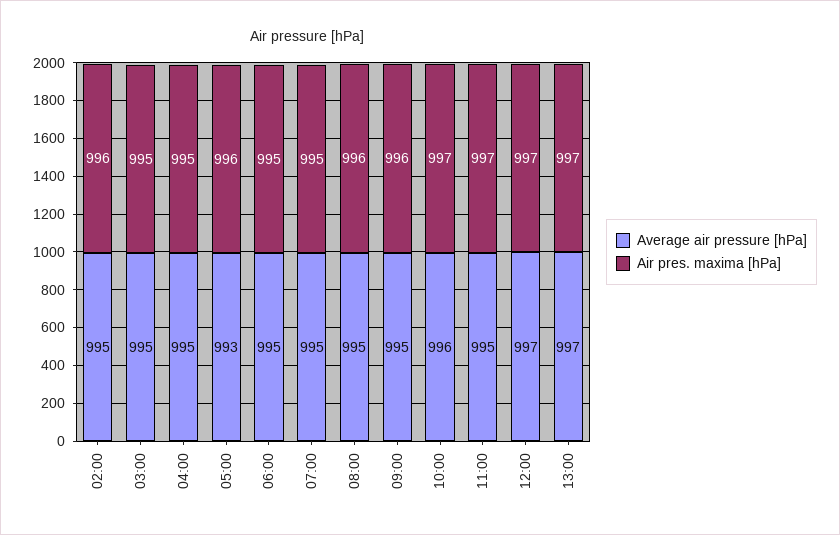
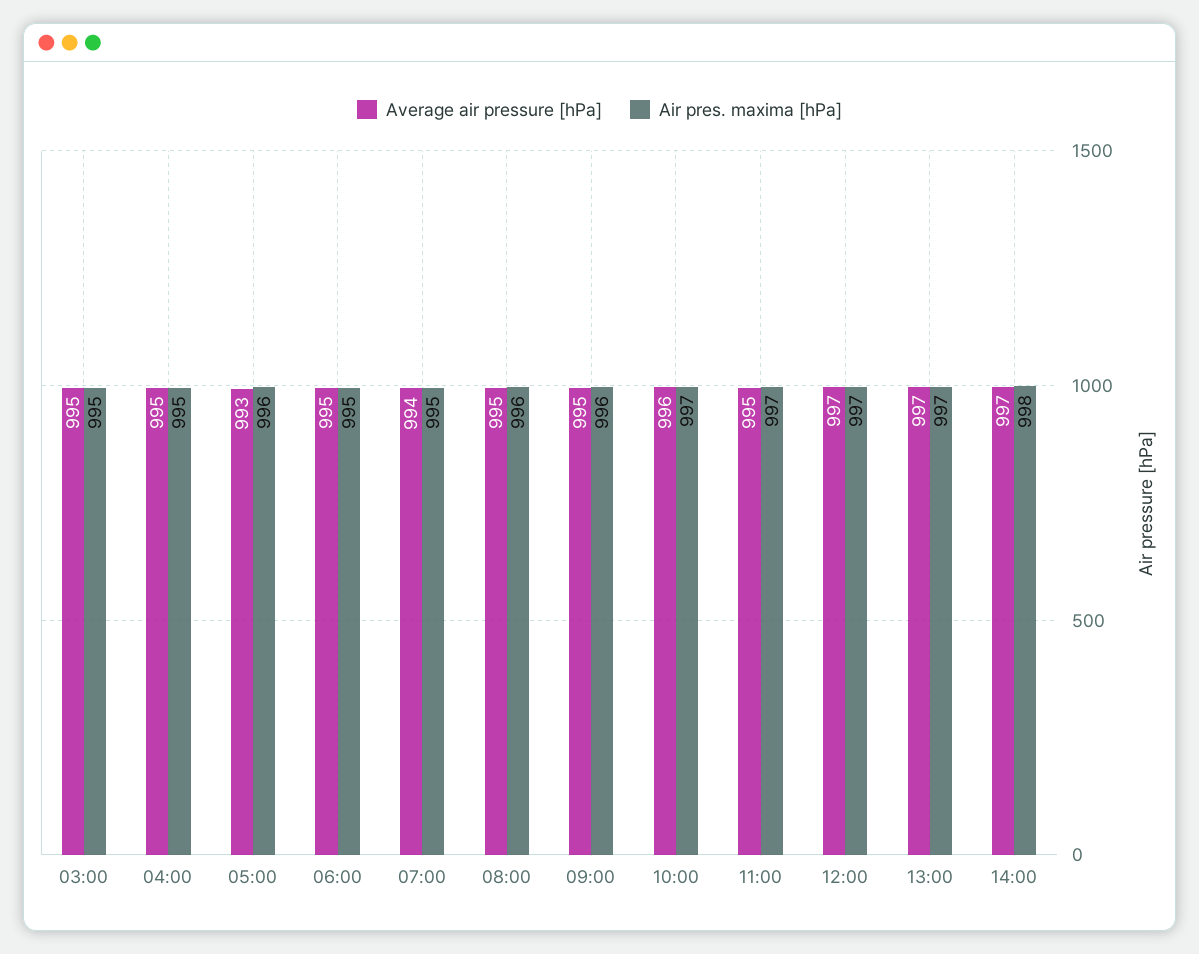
Average air pressure [hPa], 02:00: 995 -> none
Air pres. maxima [hPa], 02:00: 996 -> none
Average air pressure [hPa], 07:00: 995 -> 994
Average air pressure [hPa], 14:00: none -> 997
Air pres. maxima [hPa], 14:00: none -> 998

